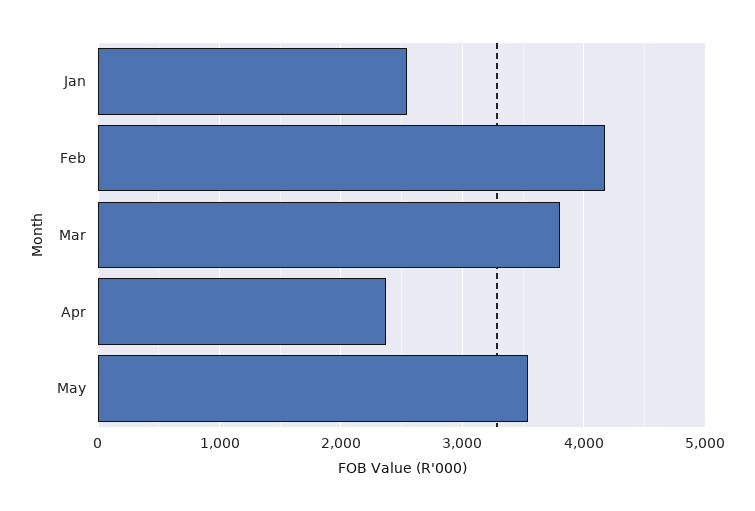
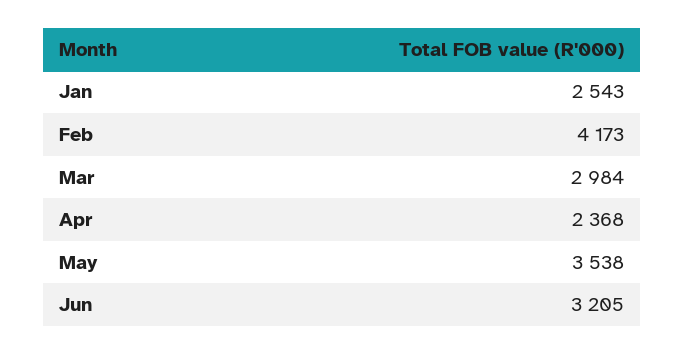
Mar: 3800 -> 2984
Jun: none -> 3205

